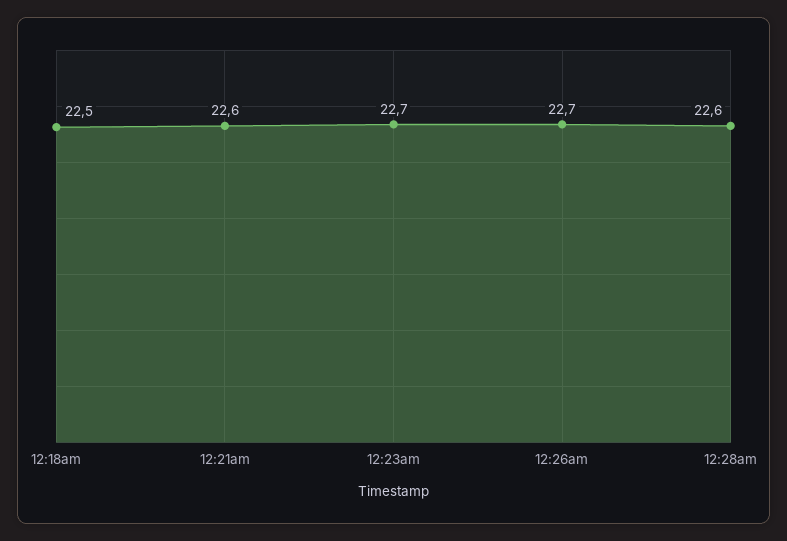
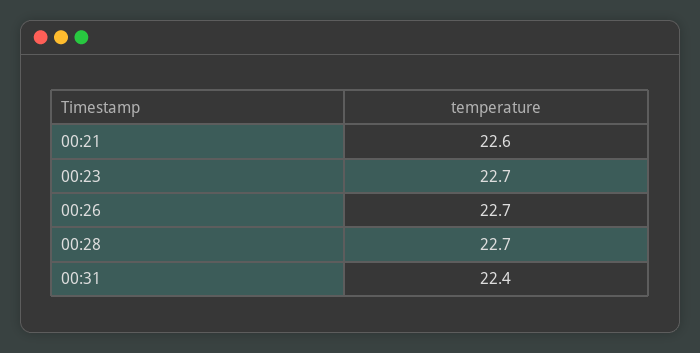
12:18am: 22.5 -> none
12:28am: 22.6 -> 22.7
00:31: none -> 22.4

